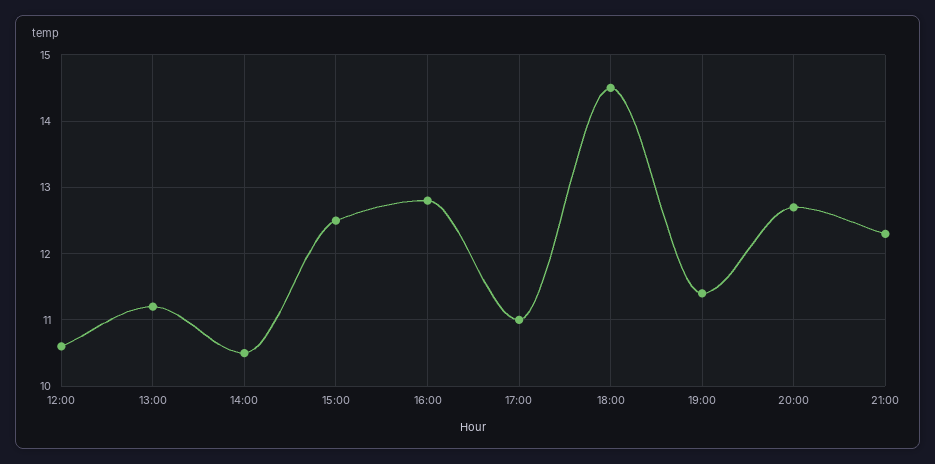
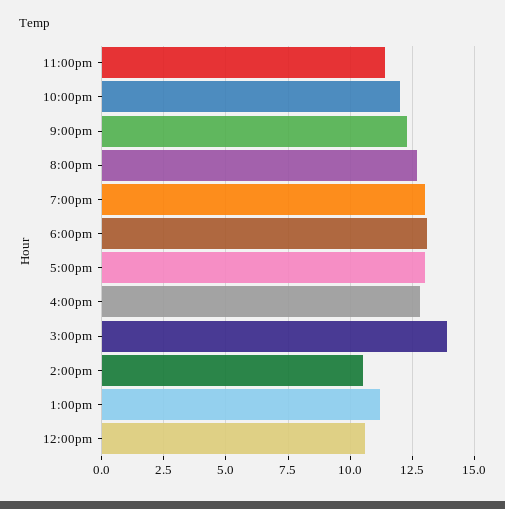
15:00: 12.5 -> 14
17:00: 11 -> 13
18:00: 14.5 -> 13
19:00: 11.4 -> 13
11:00pm: none -> 11.5
10:00pm: none -> 12

